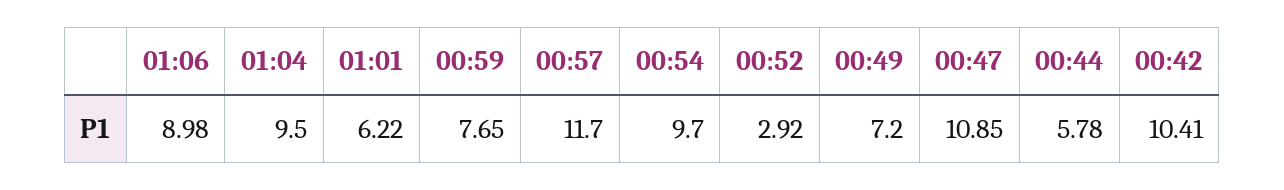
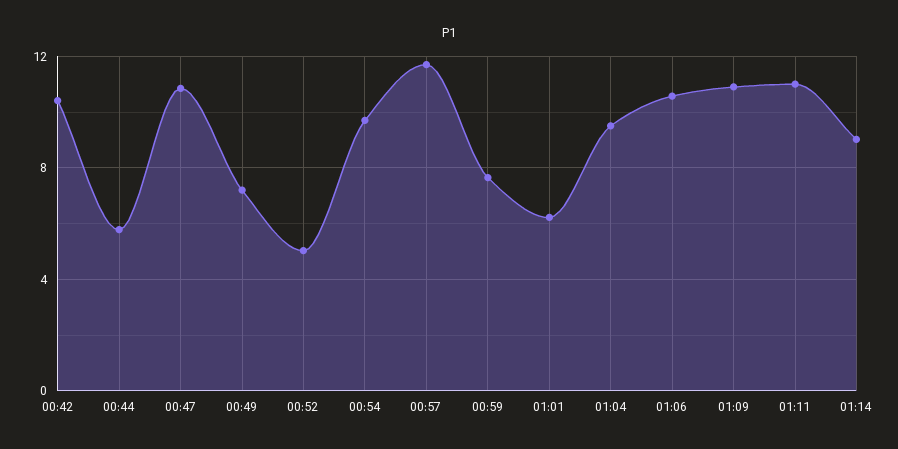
01:06: 8.98 -> 10.5
00:52: 2.92 -> 5
01:09: none -> 11
01:11: none -> 11
01:14: none -> 9

